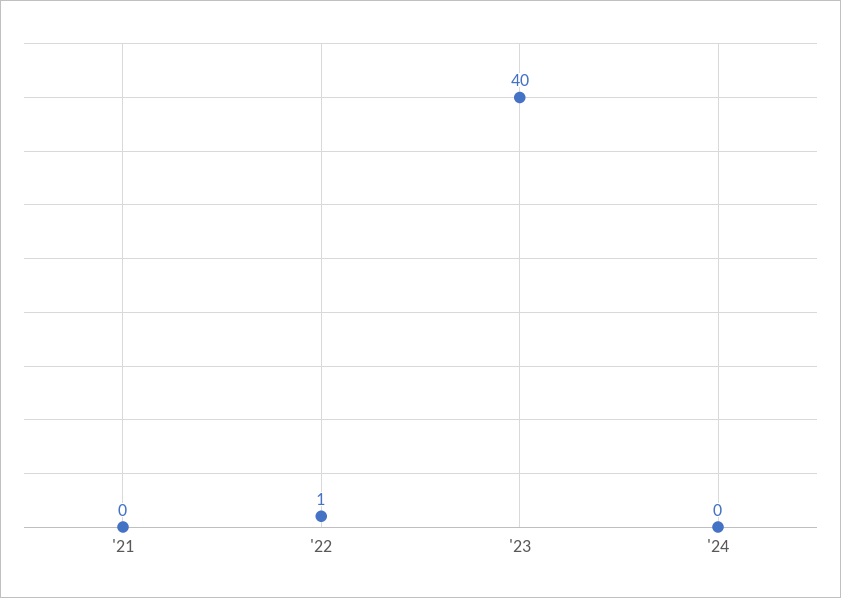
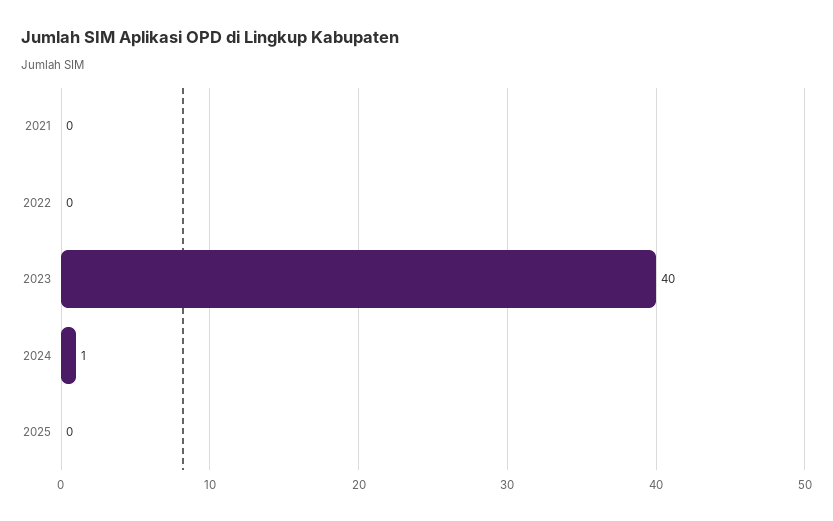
'22: 1 -> 0
'24: 0 -> 1
2025: none -> 0

